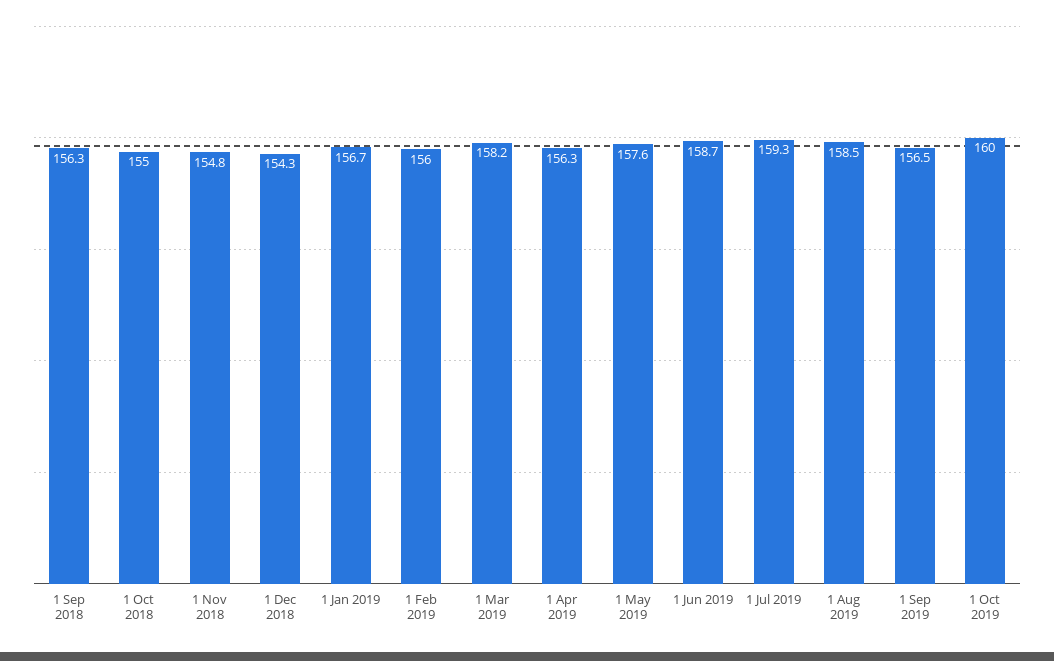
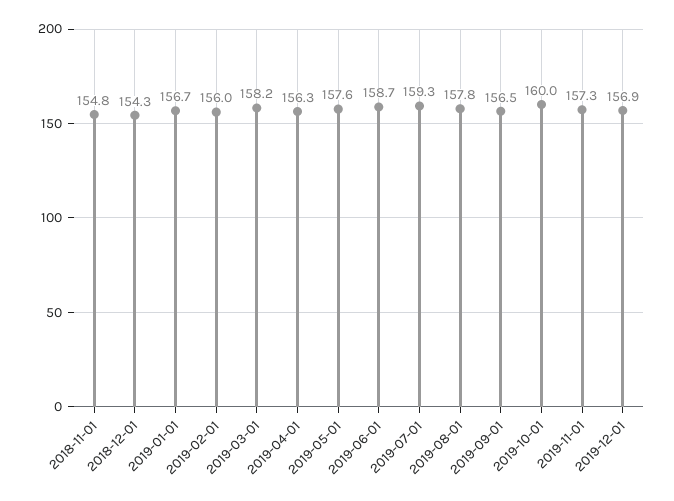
1 Sep 2018: 156.3 -> none
1 Oct 2018: 155 -> none
1 Aug 2019: 158.5 -> 157.8
2019-11-01: none -> 157.3
2019-12-01: none -> 156.9

